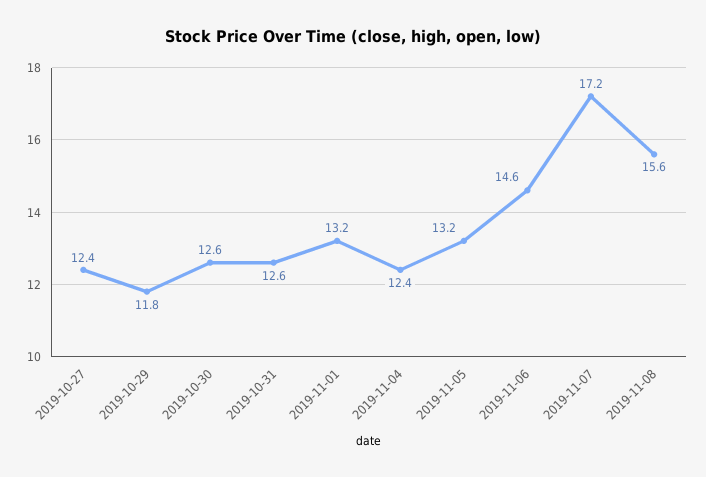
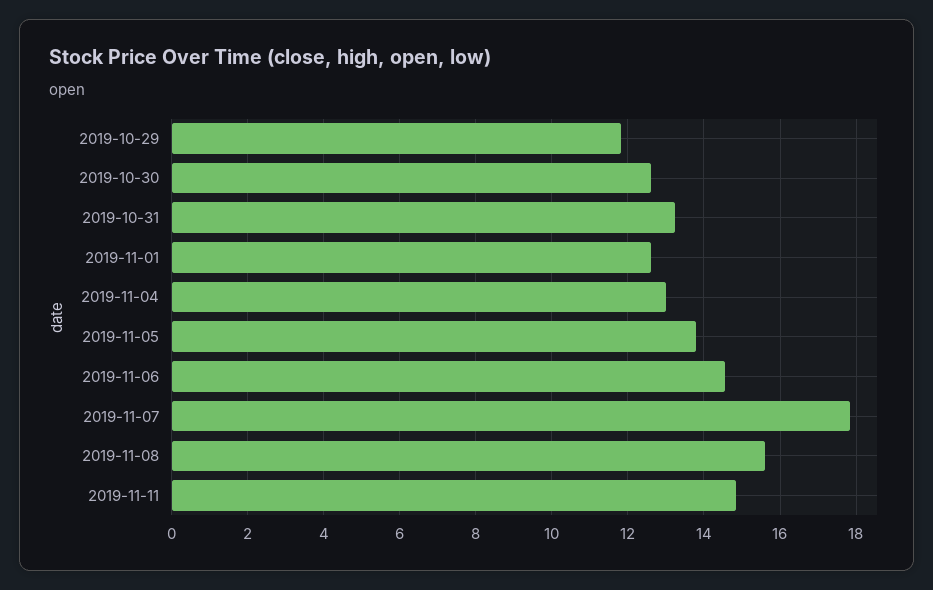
2019-10-27: 12.4 -> none
2019-10-31: 12.6 -> 13.2
2019-11-01: 13.2 -> 12.6
2019-11-04: 12.4 -> 13
2019-11-05: 13.2 -> 13.8
2019-11-07: 17.2 -> 17.8
2019-11-11: none -> 14.8

